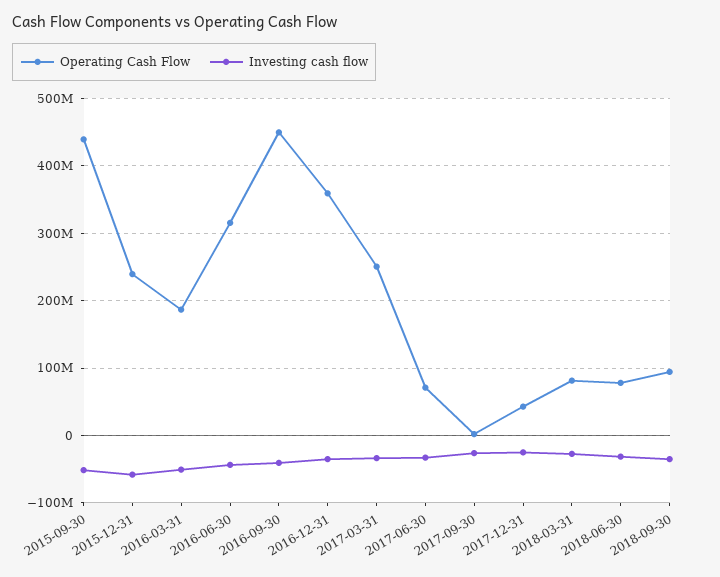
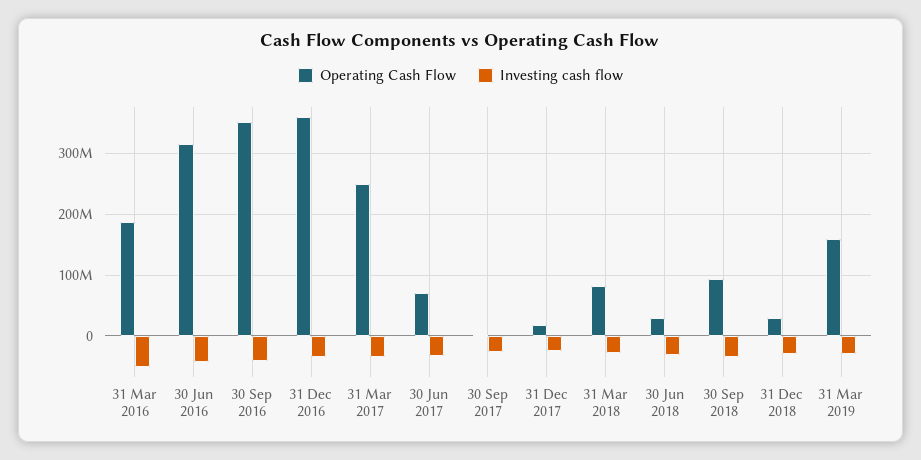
Operating Cash Flow, 2015-09-30: 440000000 -> none
Investing cash flow, 2015-09-30: -50000000 -> none
Operating Cash Flow, 2015-12-31: 240000000 -> none
Investing cash flow, 2015-12-31: -60000000 -> none
Operating Cash Flow, 2016-09-30: 450000000 -> 350000000
Operating Cash Flow, 2017-12-31: 40000000 -> 20000000
Operating Cash Flow, 2018-06-30: 80000000 -> 30000000
Operating Cash Flow, 31 Dec 2018: none -> 30000000
Investing cash flow, 31 Dec 2018: none -> -30000000
Operating Cash Flow, 31 Mar 2019: none -> 160000000
Investing cash flow, 31 Mar 2019: none -> -30000000

